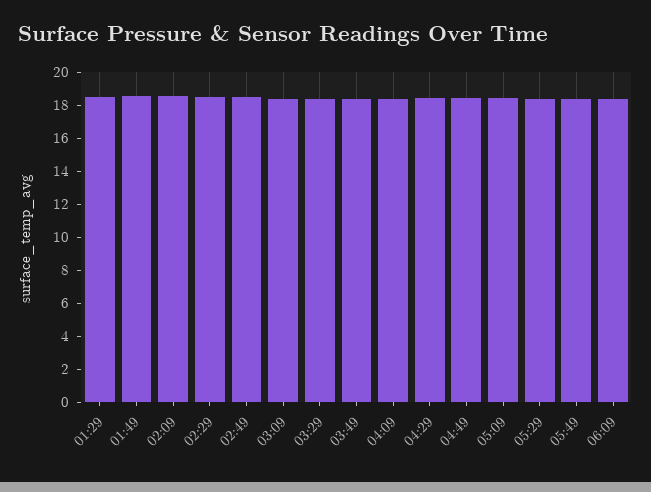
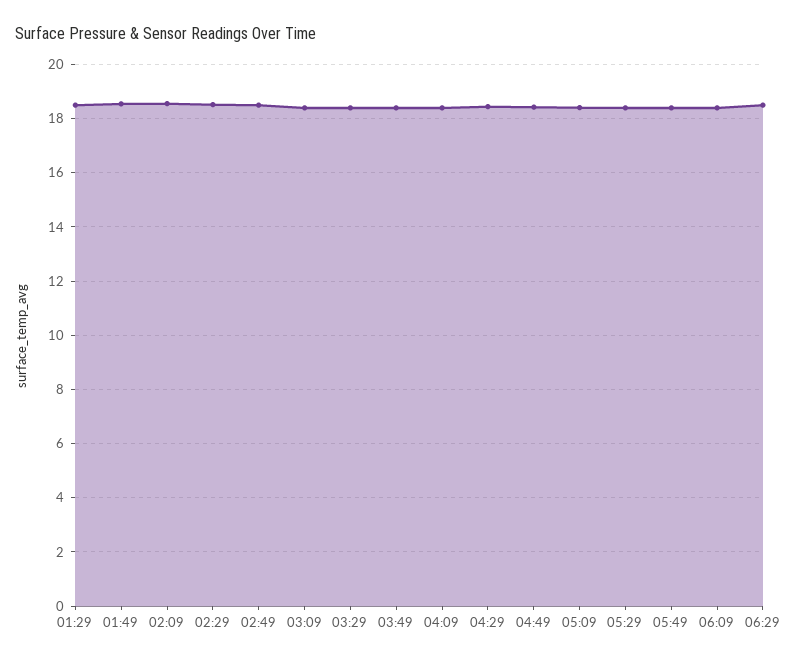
06:29: none -> 18.5

